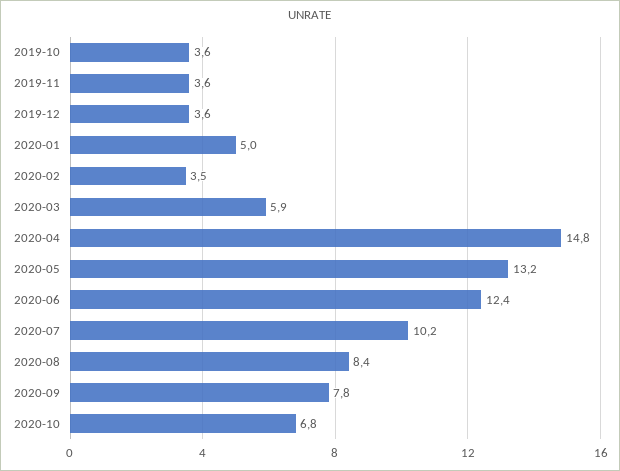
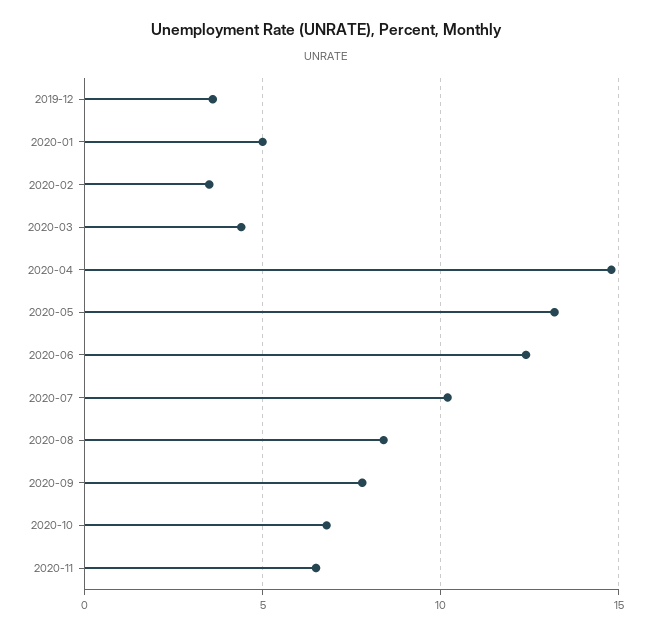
2019-10: 3.6 -> none
2019-11: 3.6 -> none
2020-03: 5.9 -> 4.5
2020-11: none -> 6.5

